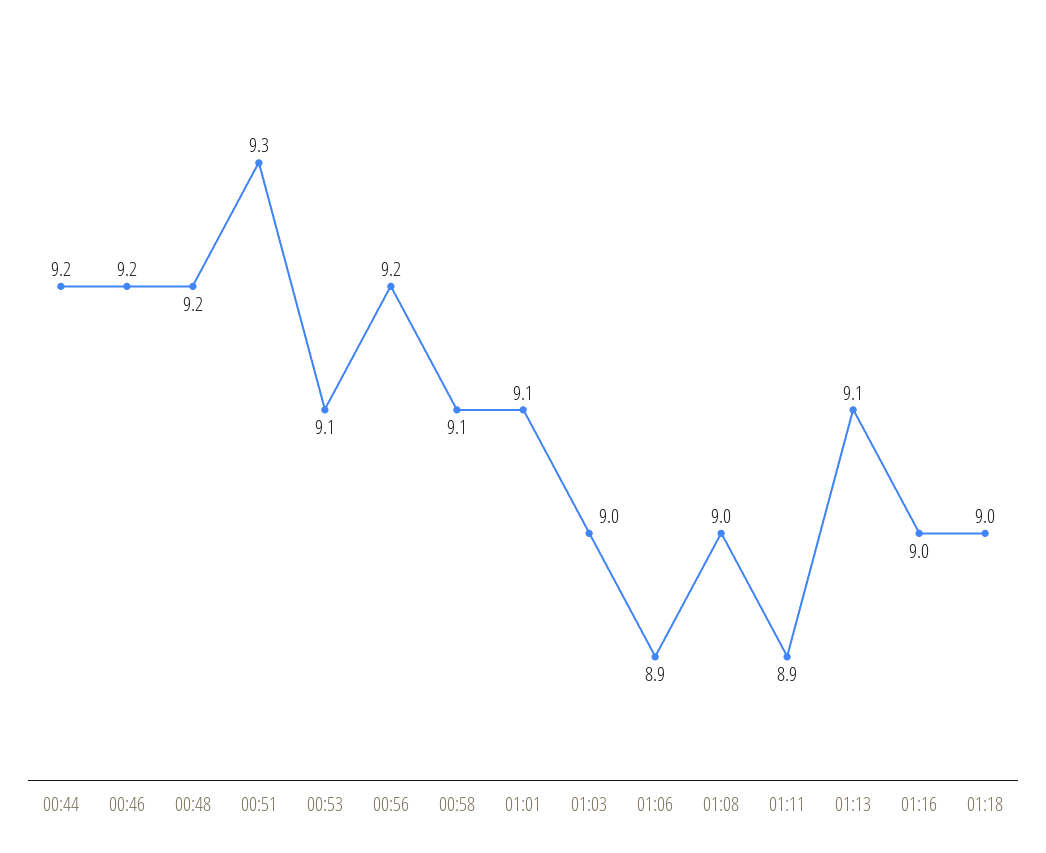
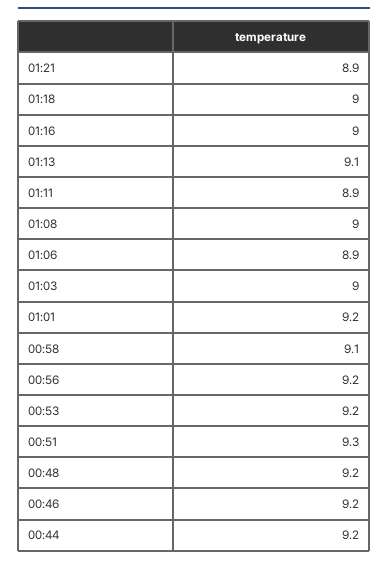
00:53: 9.1 -> 9.2
01:01: 9.1 -> 9.2
01:21: none -> 8.9

